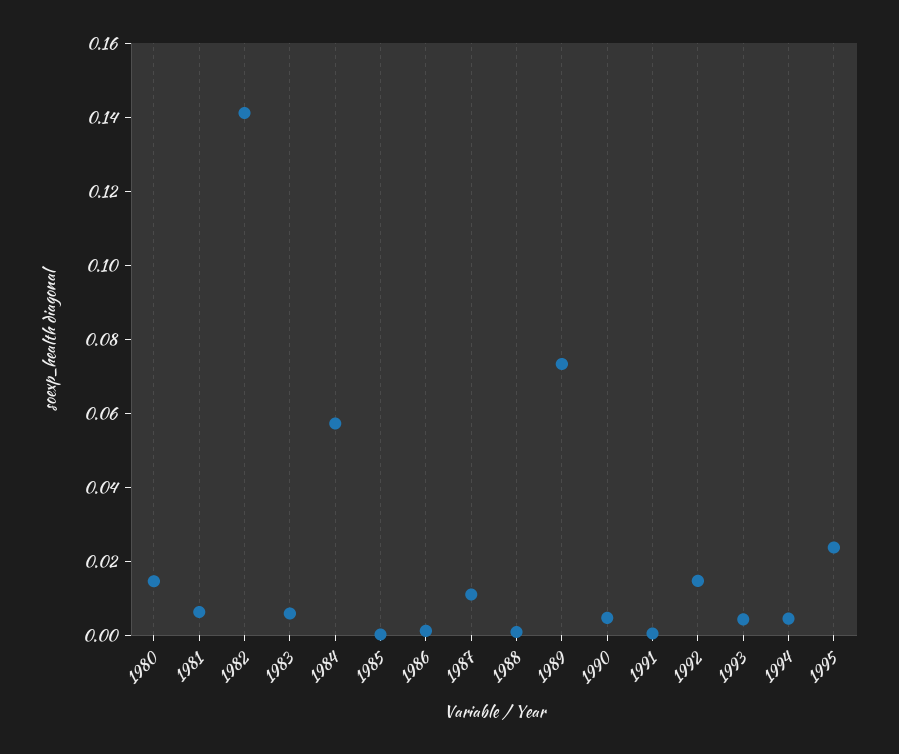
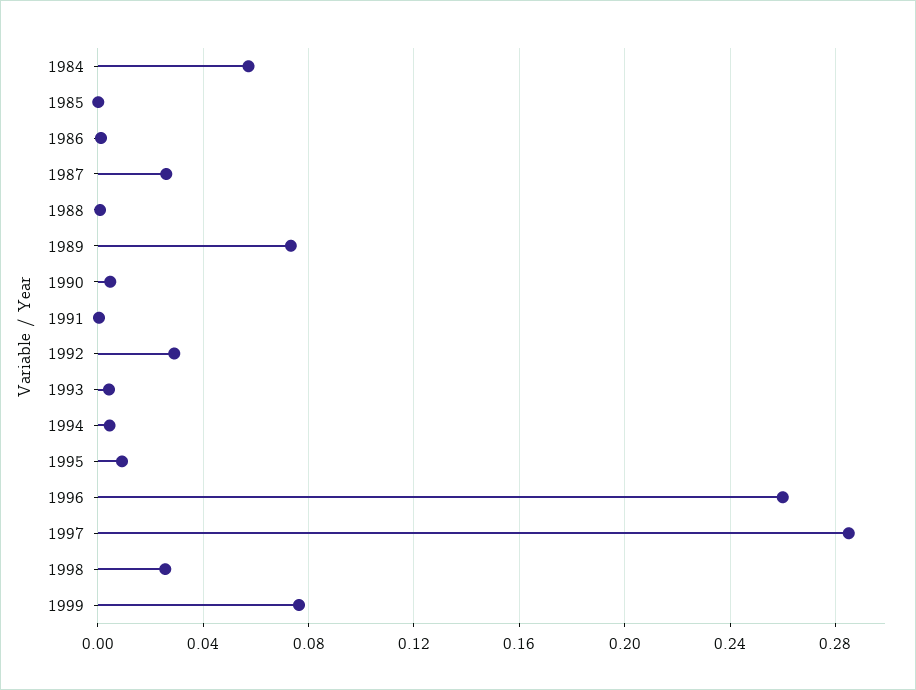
1980: 0.015 -> none
1981: 0.005 -> none
1982: 0.14 -> none
1983: 0.005 -> none
1987: 0.01 -> 0.025
1992: 0.015 -> 0.03
1995: 0.025 -> 0.01
1996: none -> 0.26
1997: none -> 0.285
1998: none -> 0.025
1999: none -> 0.075

